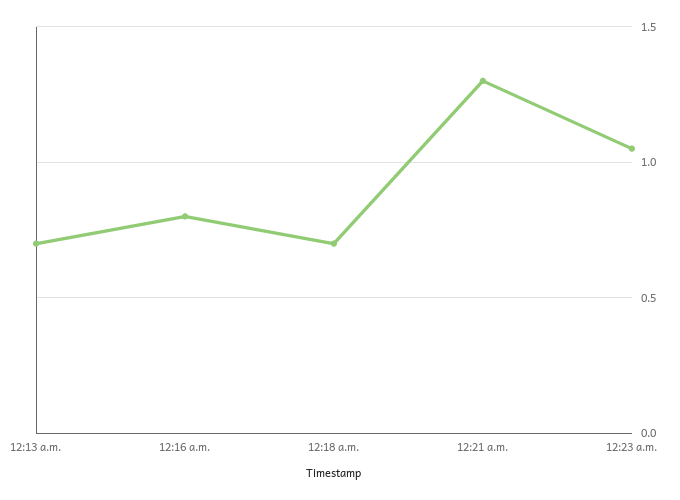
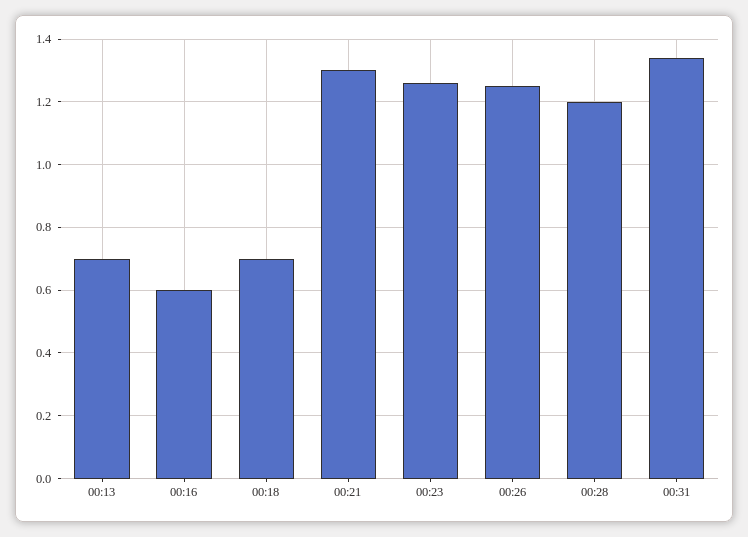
12:16 a.m.: 0.8 -> 0.6
12:23 a.m.: 1.05 -> 1.25
00:26: none -> 1.25
00:28: none -> 1.2
00:31: none -> 1.35

